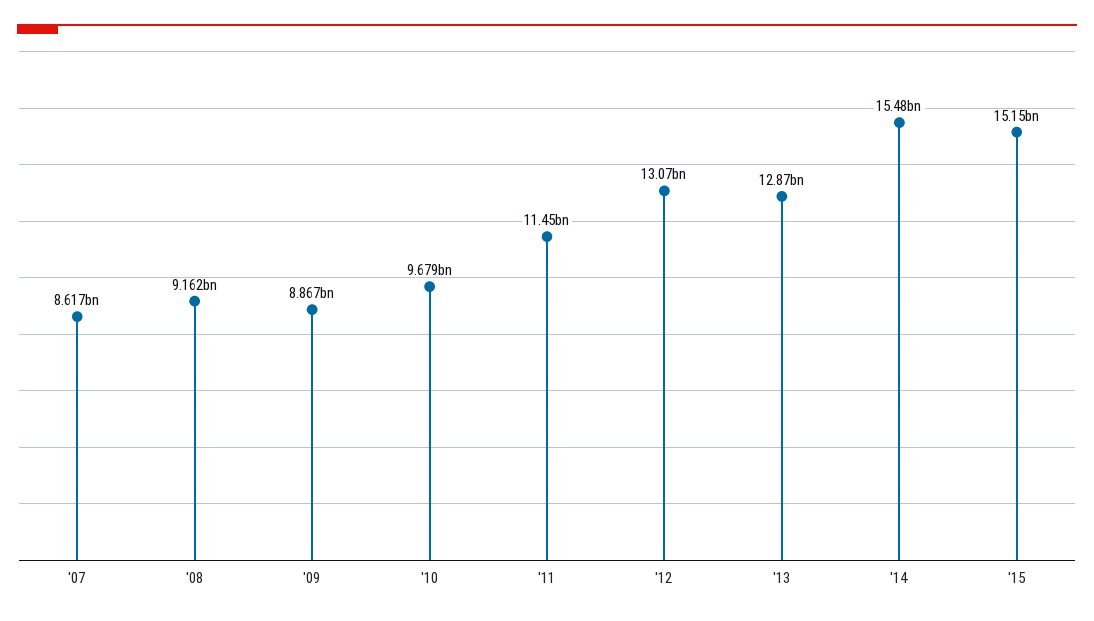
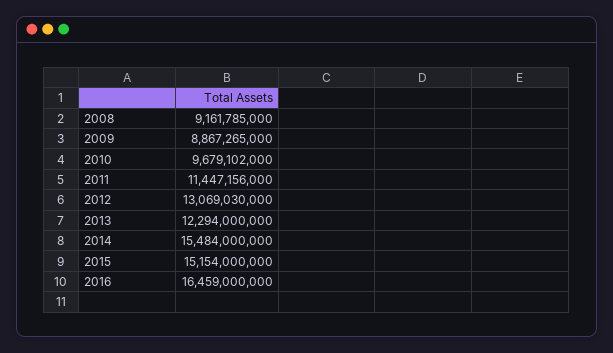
'07: 8617000000 -> none
'13: 12870000000 -> 12294000000
2016: none -> 16459000000

